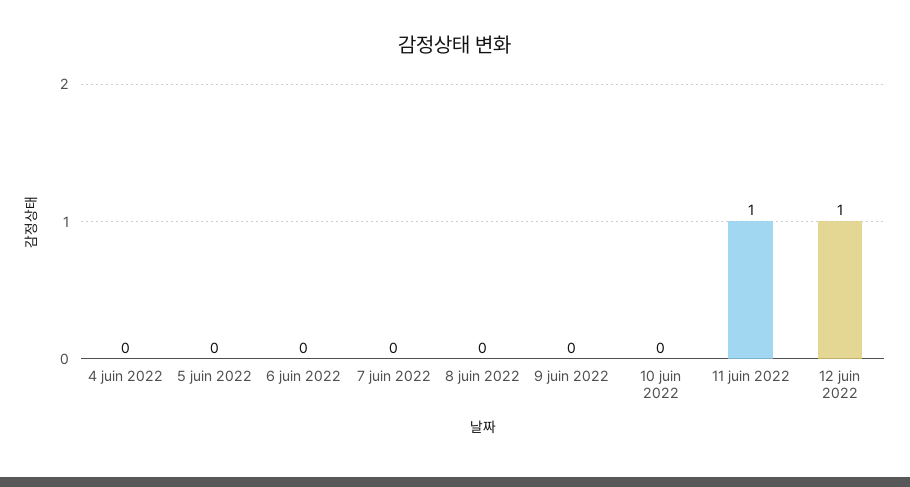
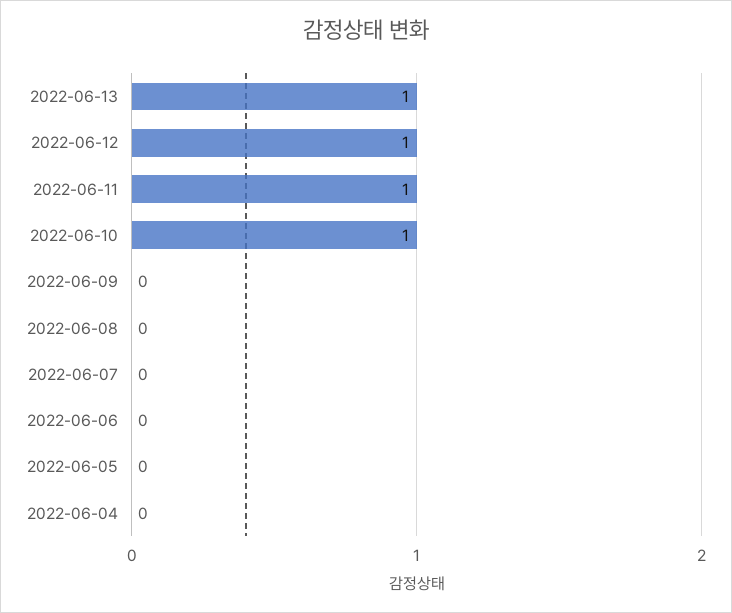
10 juin 2022: 0 -> 1
2022-06-13: none -> 1

